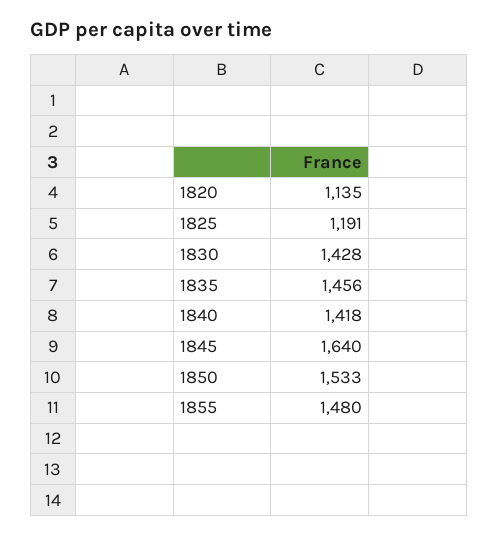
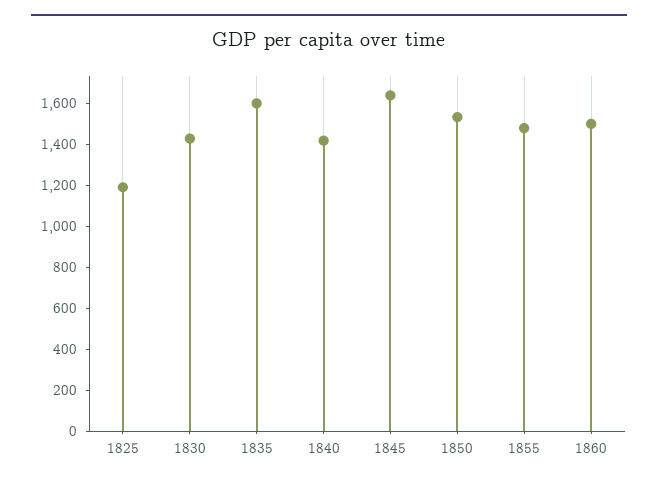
1820: 1135 -> none
1835: 1456 -> 1600
1860: none -> 1500

